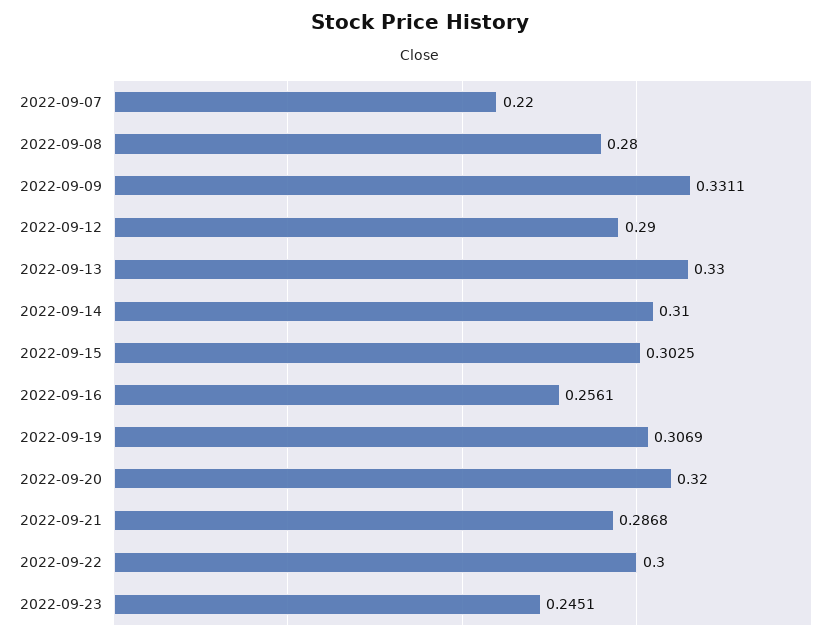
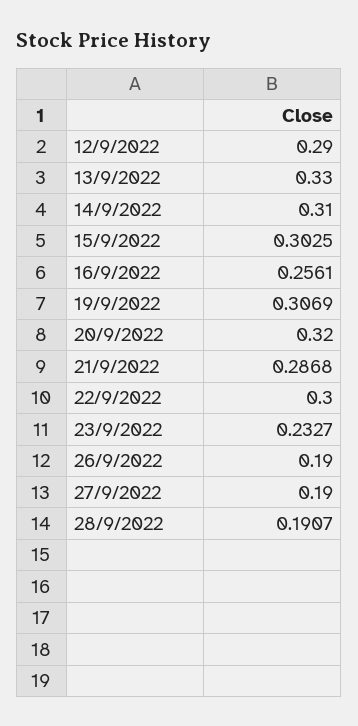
2022-09-07: 0.22 -> none
2022-09-08: 0.28 -> none
2022-09-09: 0.3311 -> none
2022-09-23: 0.2451 -> 0.2327
26/9/2022: none -> 0.19
27/9/2022: none -> 0.19
28/9/2022: none -> 0.1907

